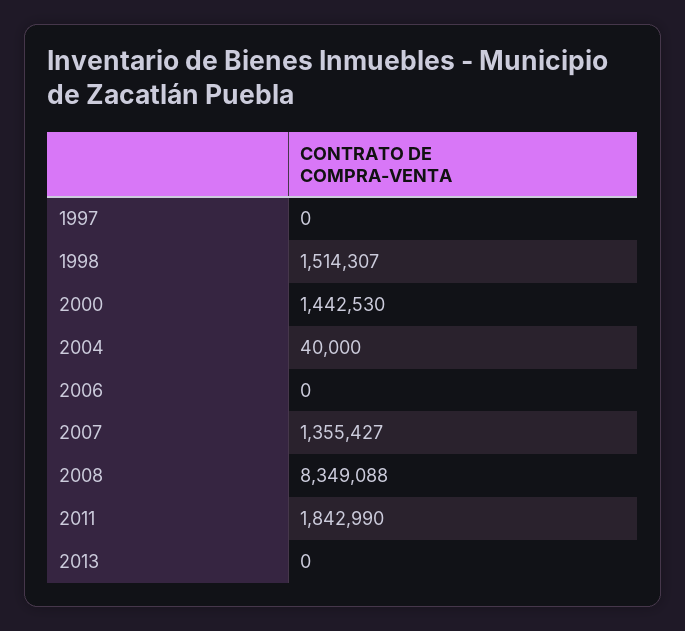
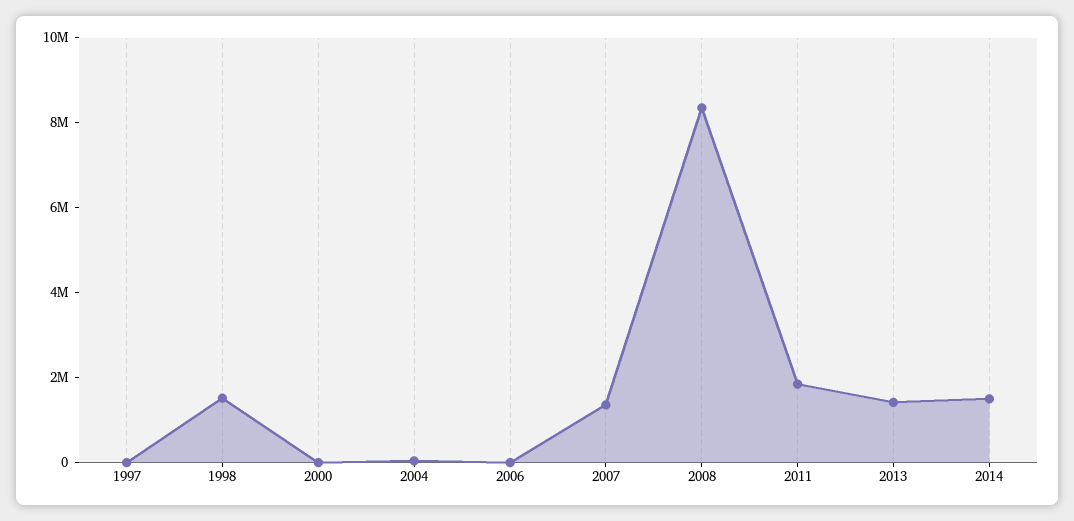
2000: 1442530 -> 0
2013: 0 -> 1500000
2014: none -> 1500000

